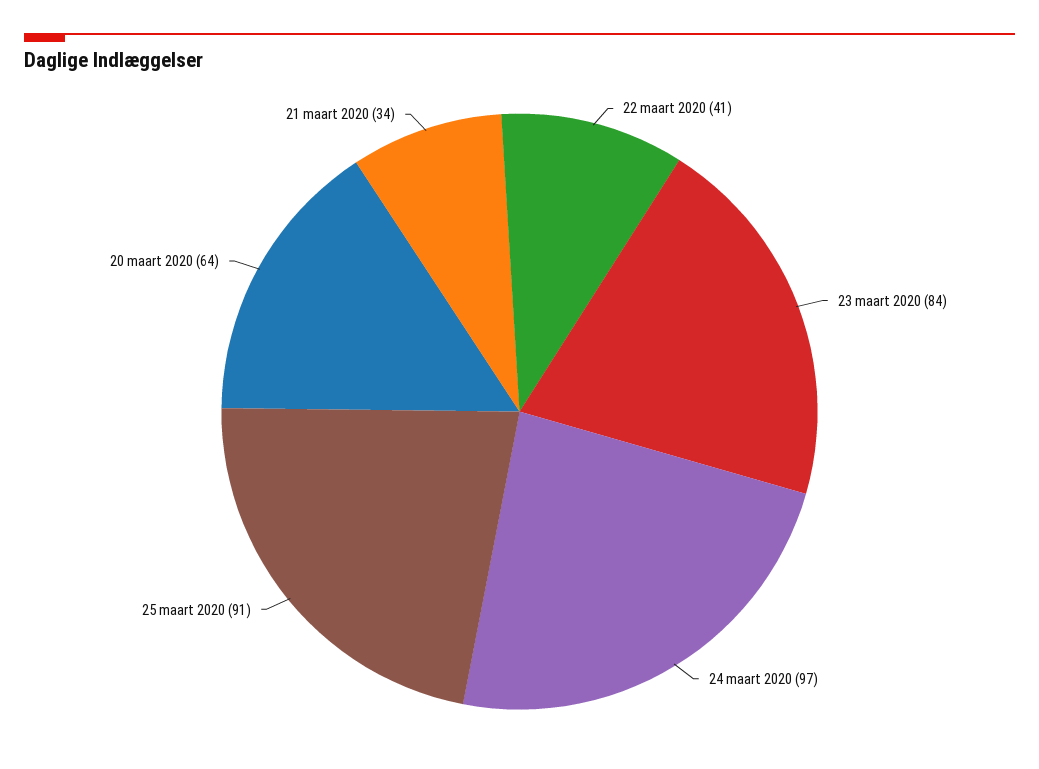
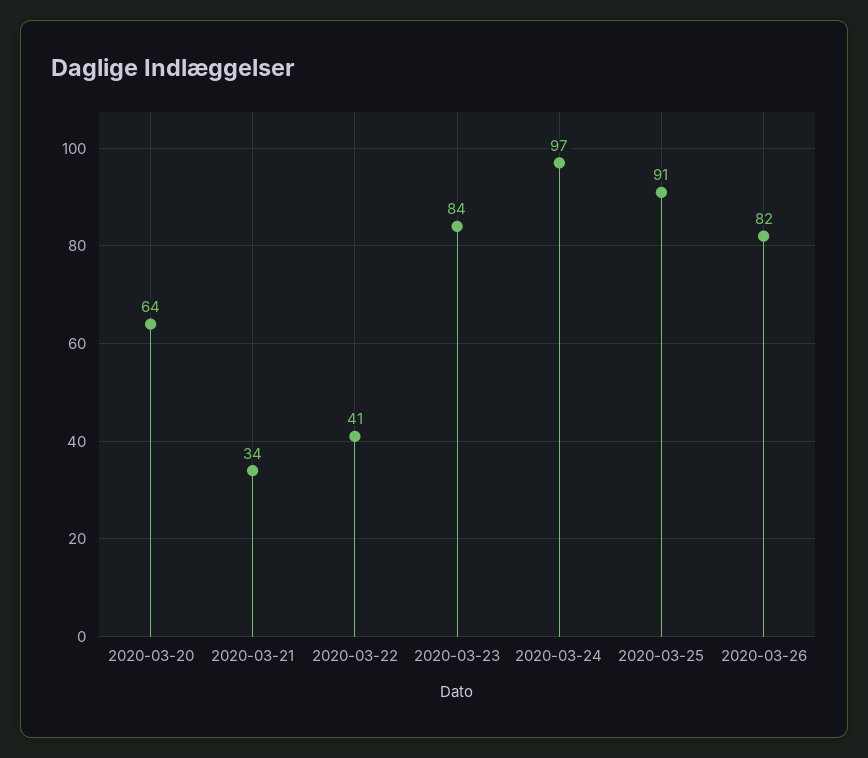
2020-03-26: none -> 82

